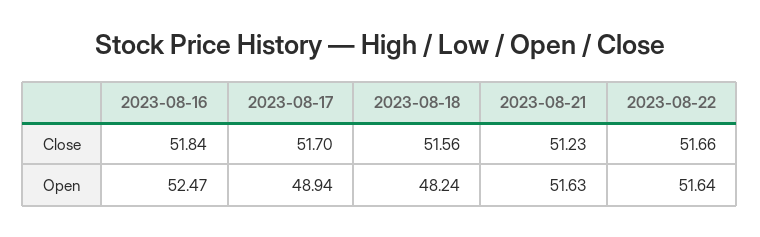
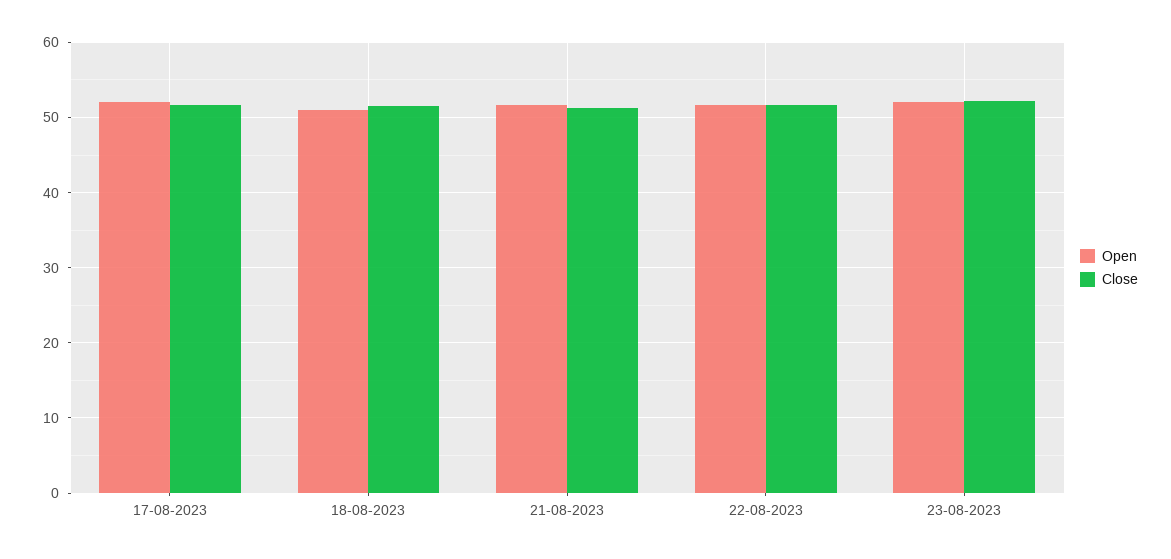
Close, 2023-08-16: 51.84 -> none
Open, 2023-08-16: 52.47 -> none
Open, 2023-08-17: 48.94 -> 52
Open, 2023-08-18: 48.24 -> 51
Open, 23-08-2023: none -> 52
Close, 23-08-2023: none -> 52

